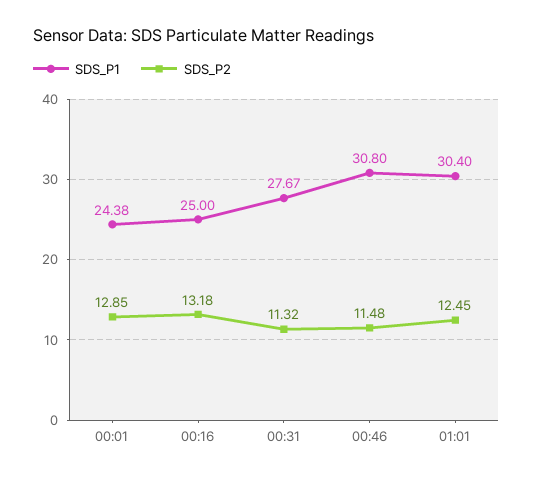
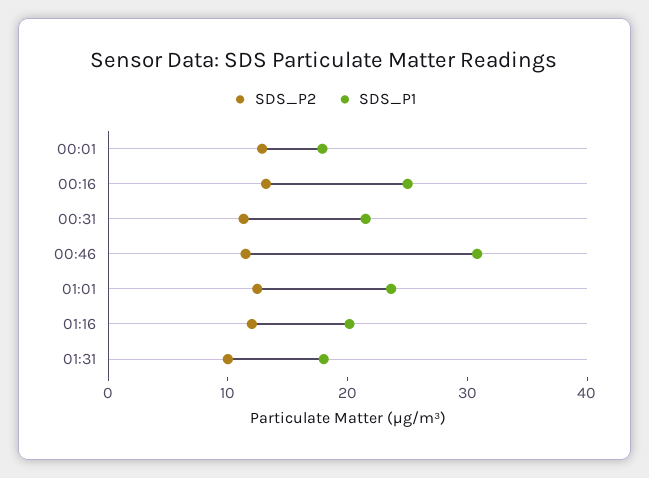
SDS_P1, 00:01: 24.38 -> 18
SDS_P1, 00:31: 27.67 -> 22
SDS_P1, 01:01: 30.4 -> 24
SDS_P2, 01:16: none -> 12
SDS_P1, 01:16: none -> 20
SDS_P2, 01:31: none -> 10
SDS_P1, 01:31: none -> 18

